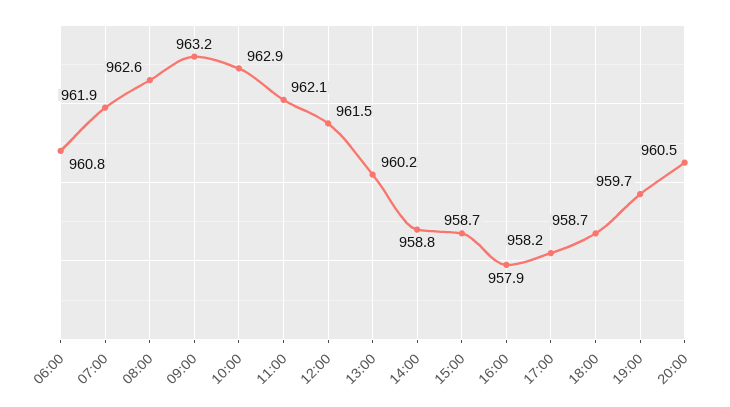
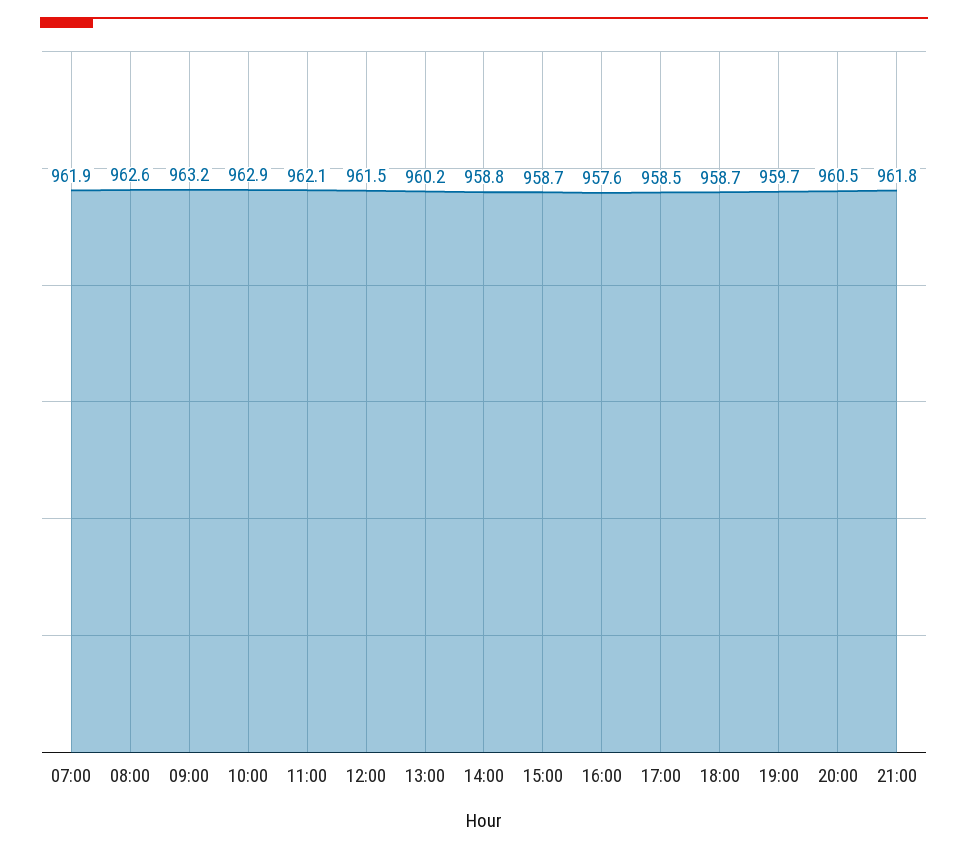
06:00: 960.8 -> none
16:00: 957.9 -> 957.6
17:00: 958.2 -> 958.5
21:00: none -> 961.8

